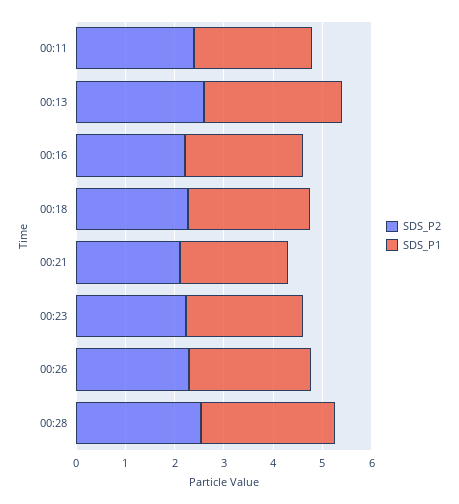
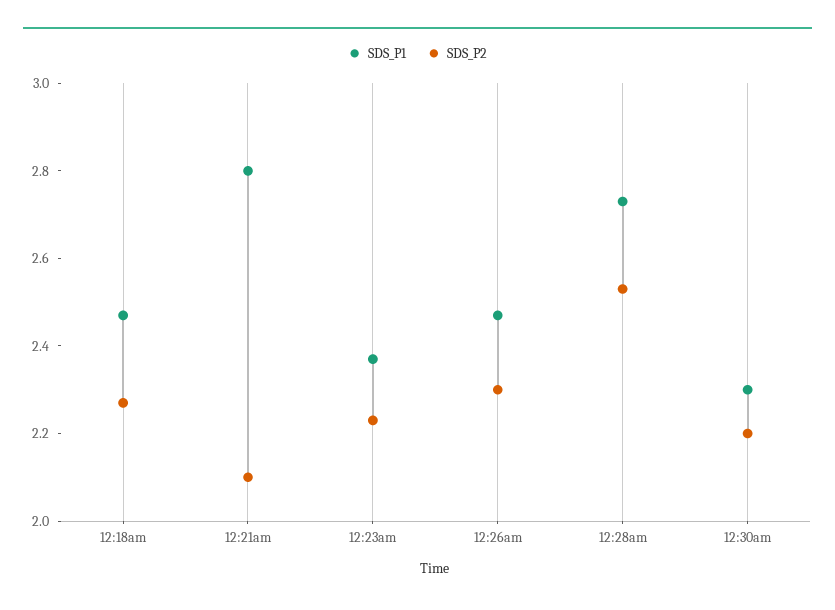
SDS_P2, 00:11: 2.4 -> none
SDS_P1, 00:11: 2.4 -> none
SDS_P2, 00:13: 2.6 -> none
SDS_P1, 00:13: 2.8 -> none
SDS_P2, 00:16: 2.2 -> none
SDS_P1, 00:16: 2.4 -> none
SDS_P1, 00:21: 2.2 -> 2.8
SDS_P1, 12:30am: none -> 2.3
SDS_P2, 12:30am: none -> 2.2

